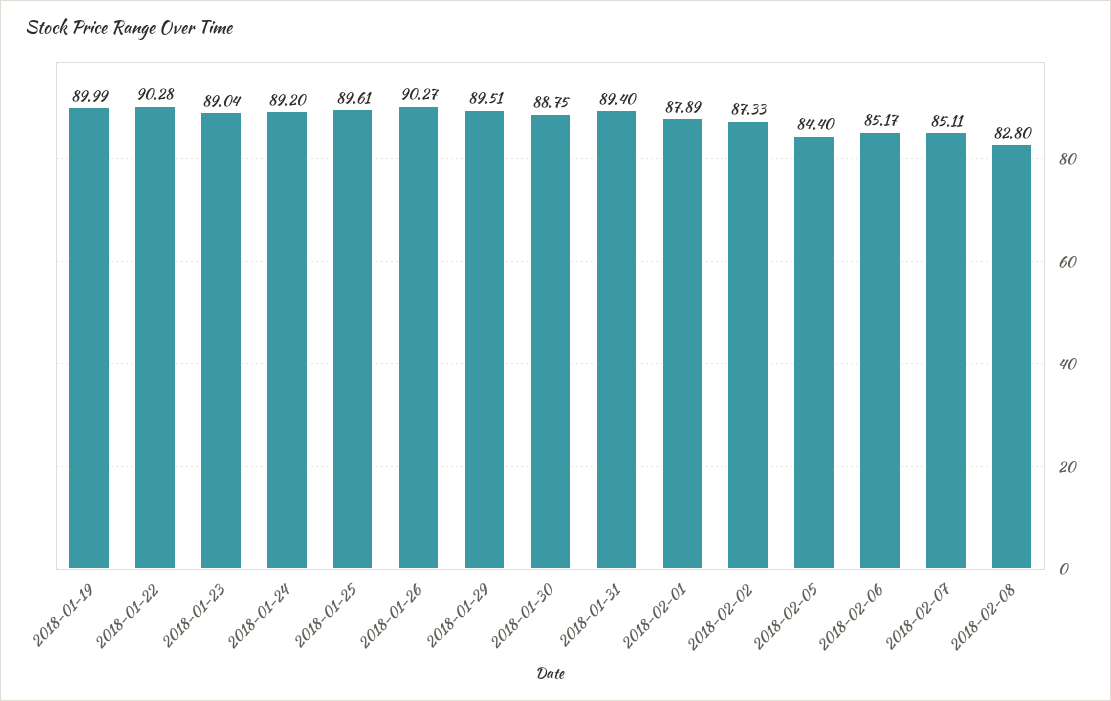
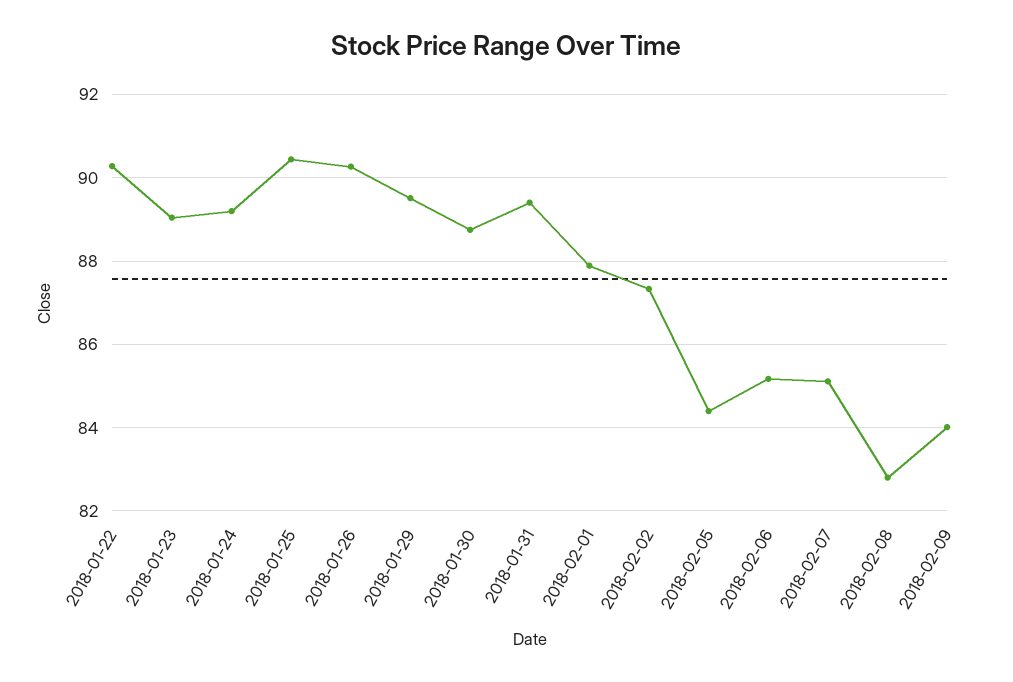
2018-01-19: 89.99 -> none
2018-01-25: 89.61 -> 90.4
2018-02-09: none -> 84

